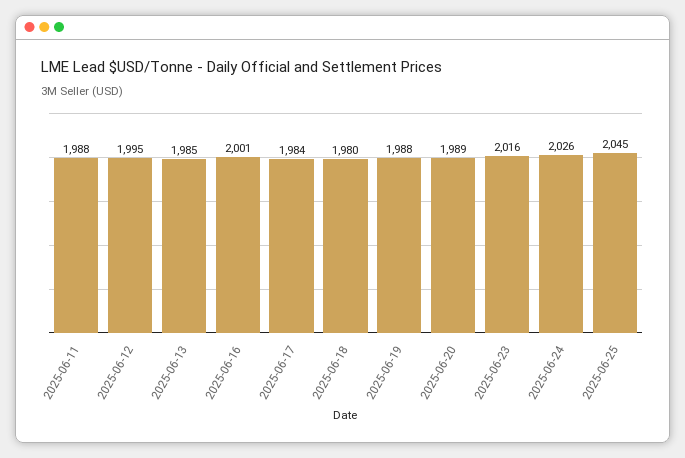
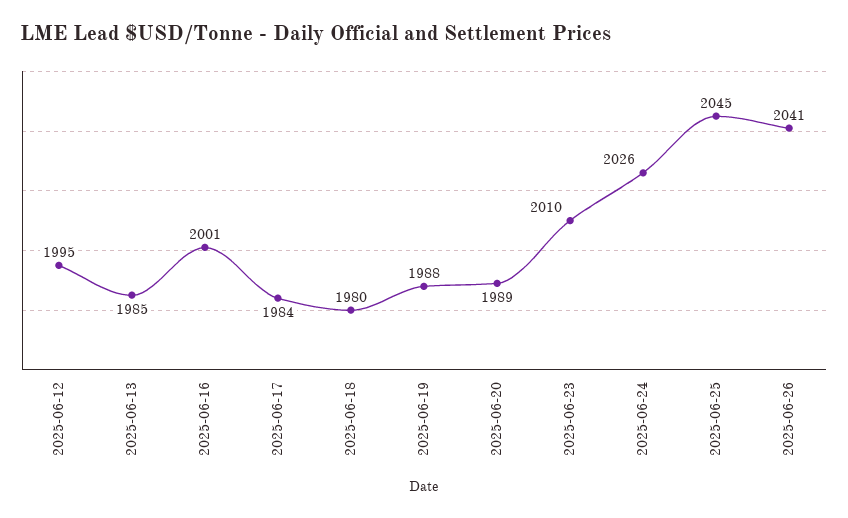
2025-06-11: 1988 -> none
2025-06-23: 2016 -> 2010
2025-06-26: none -> 2041

